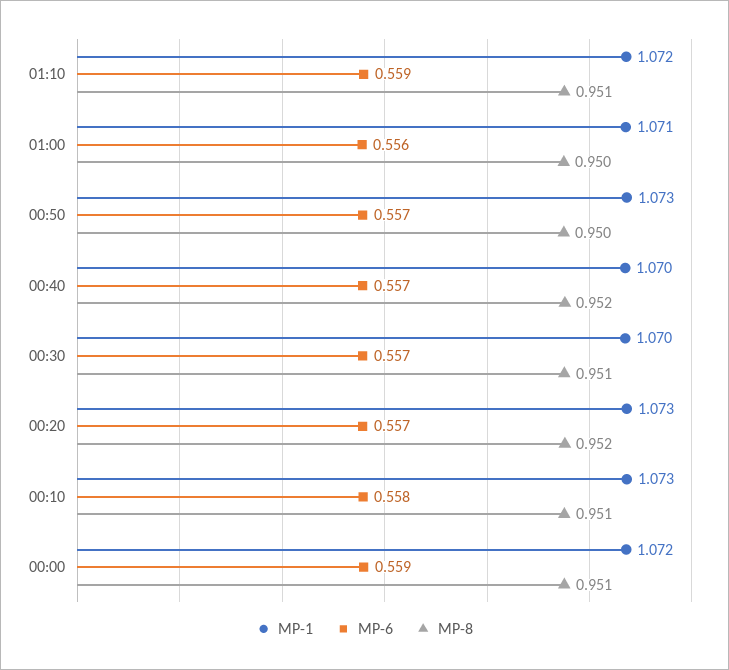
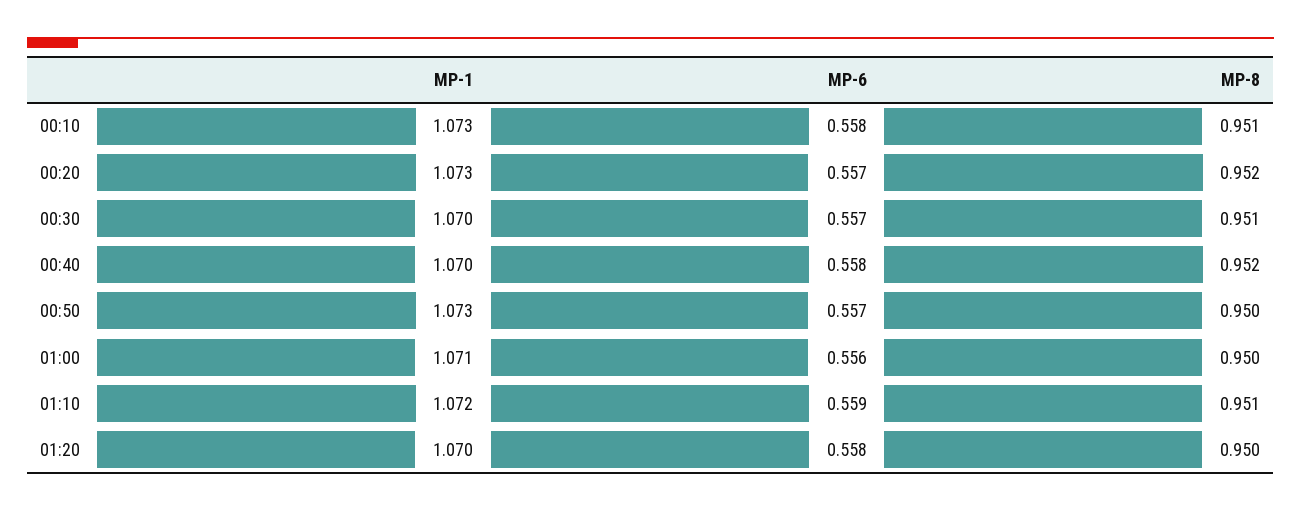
MP-6, 00:40: 0.557 -> 0.558
MP-1, 00:00: 1.072 -> none
MP-6, 00:00: 0.559 -> none
MP-8, 00:00: 0.951 -> none
MP-1, 01:20: none -> 1.07
MP-6, 01:20: none -> 0.558
MP-8, 01:20: none -> 0.95

